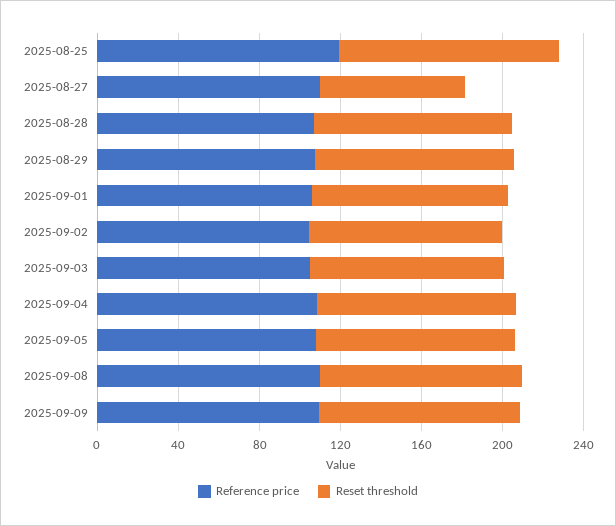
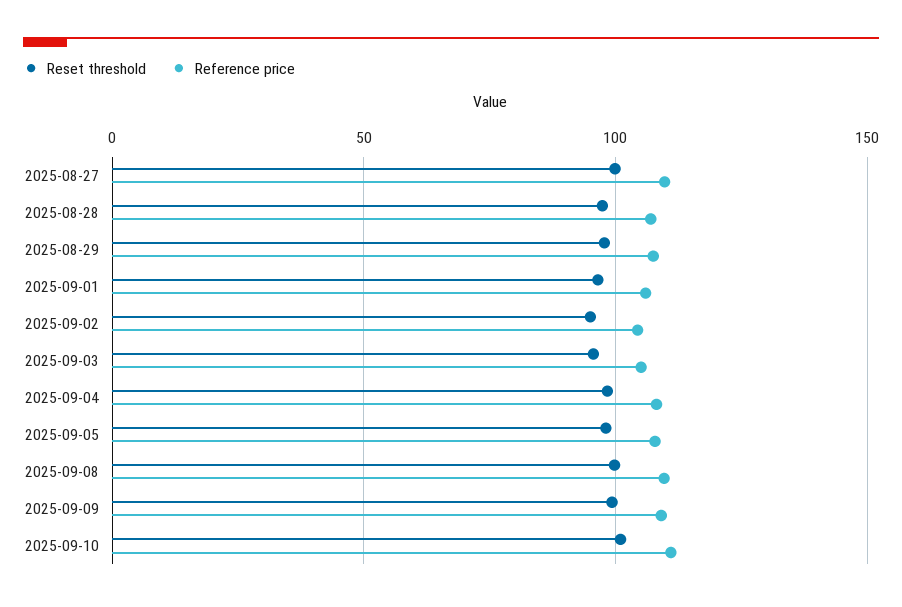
Reference price, 2025-08-25: 120 -> none
Reset threshold, 2025-08-25: 110 -> none
Reset threshold, 2025-08-27: 70 -> 100
Reset threshold, 2025-09-10: none -> 100
Reference price, 2025-09-10: none -> 110

